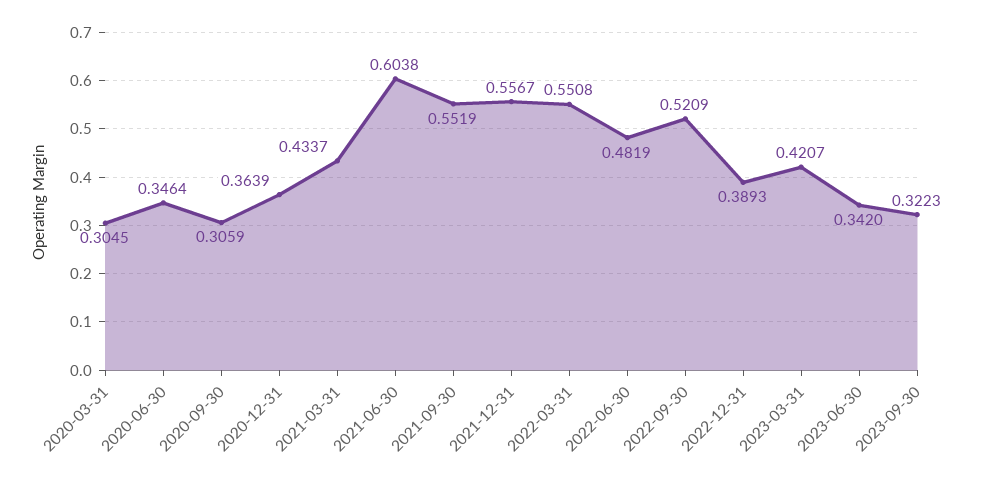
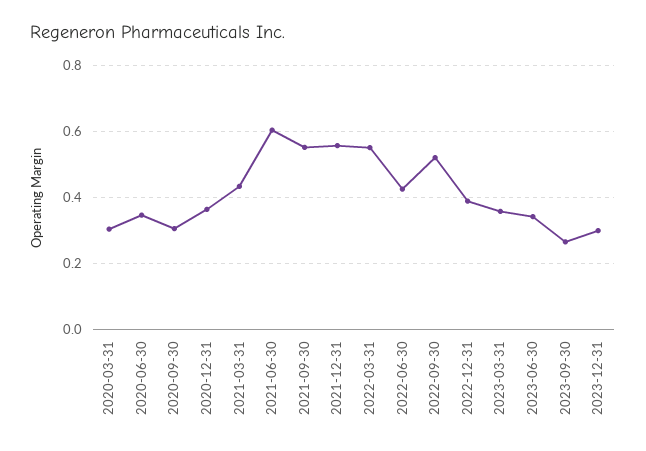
2022-06-30: 0.4819 -> 0.42
2023-03-31: 0.4207 -> 0.36
2023-09-30: 0.3223 -> 0.26
2023-12-31: none -> 0.3

